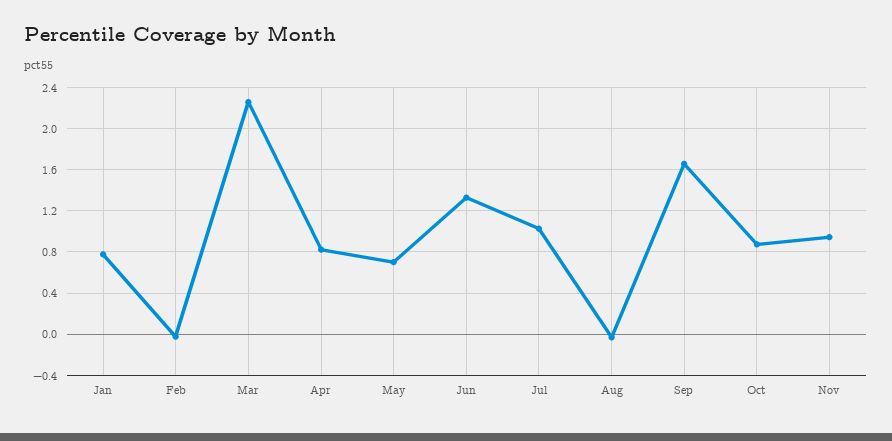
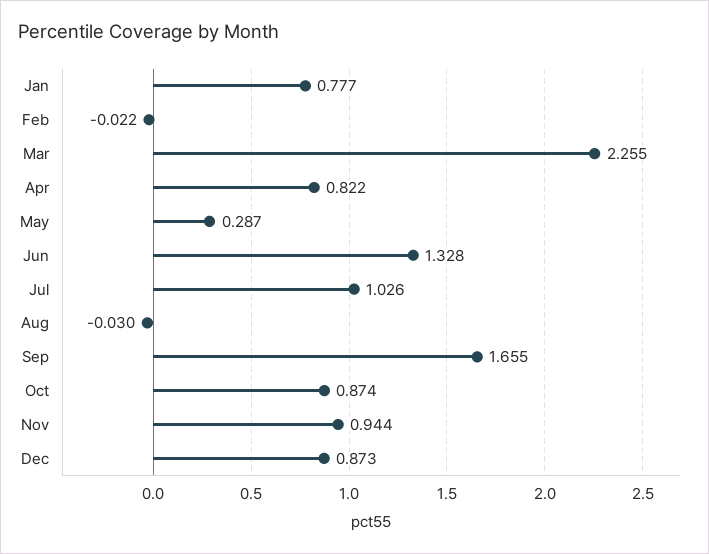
May: 0.7 -> 0.287
Dec: none -> 0.873

